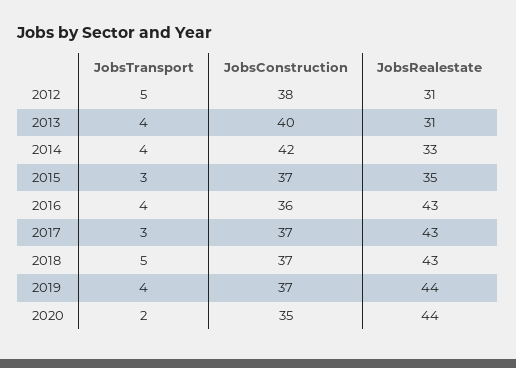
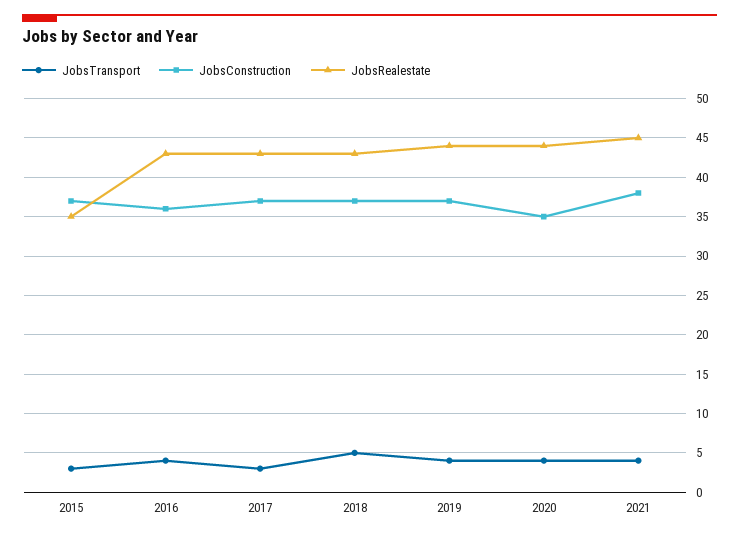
JobsTransport, 2012: 5 -> none
JobsConstruction, 2012: 38 -> none
JobsRealestate, 2012: 31 -> none
JobsTransport, 2013: 4 -> none
JobsConstruction, 2013: 40 -> none
JobsRealestate, 2013: 31 -> none
JobsTransport, 2014: 4 -> none
JobsConstruction, 2014: 42 -> none
JobsRealestate, 2014: 33 -> none
JobsTransport, 2020: 2 -> 4
JobsTransport, 2021: none -> 4
JobsConstruction, 2021: none -> 38
JobsRealestate, 2021: none -> 45

